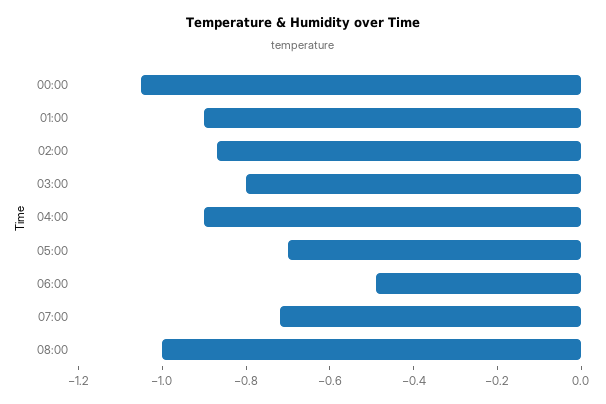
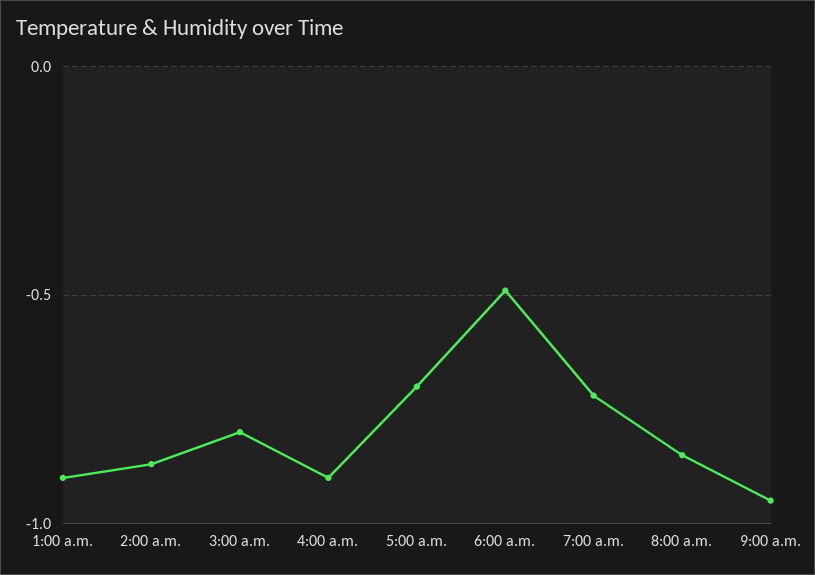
00:00: -1.05 -> none
08:00: -1 -> -0.85
9:00 a.m.: none -> -0.95

